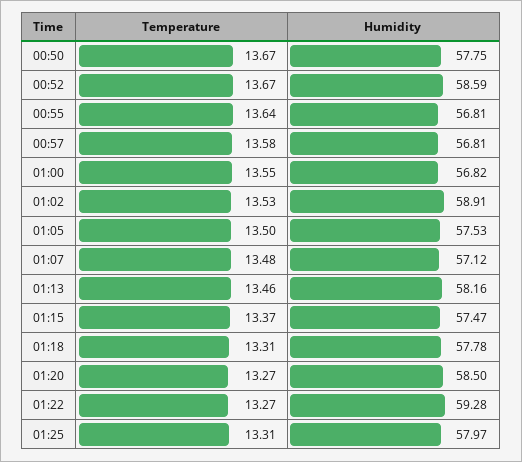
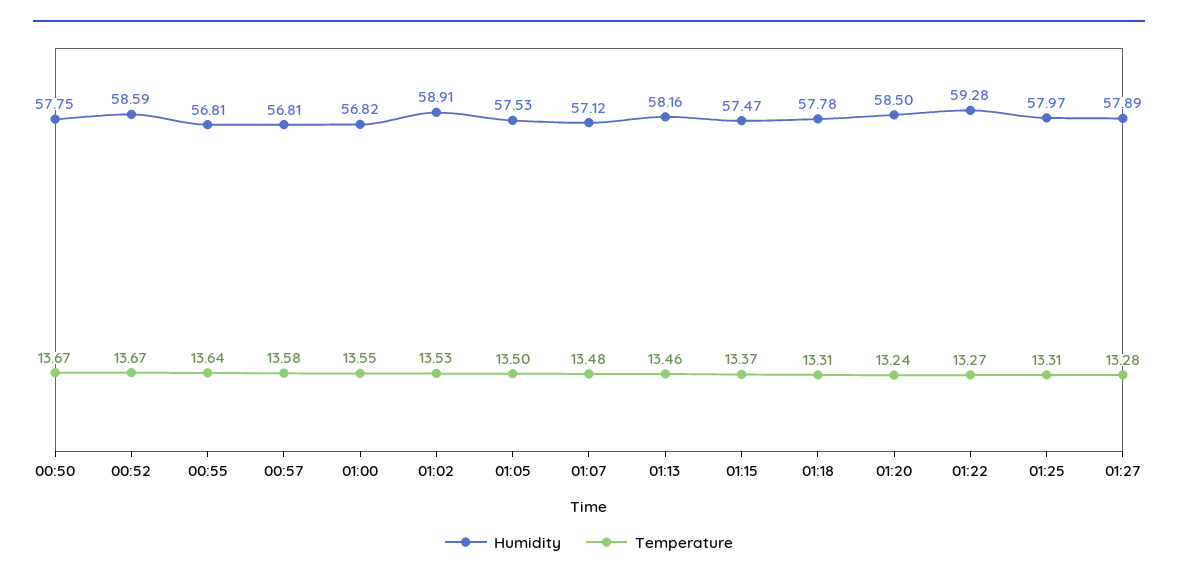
Temperature, 01:20: 13.27 -> 13.24
Humidity, 01:27: none -> 57.89
Temperature, 01:27: none -> 13.28

